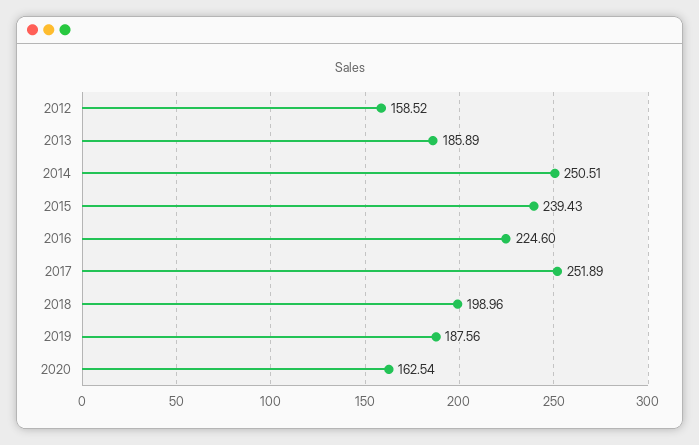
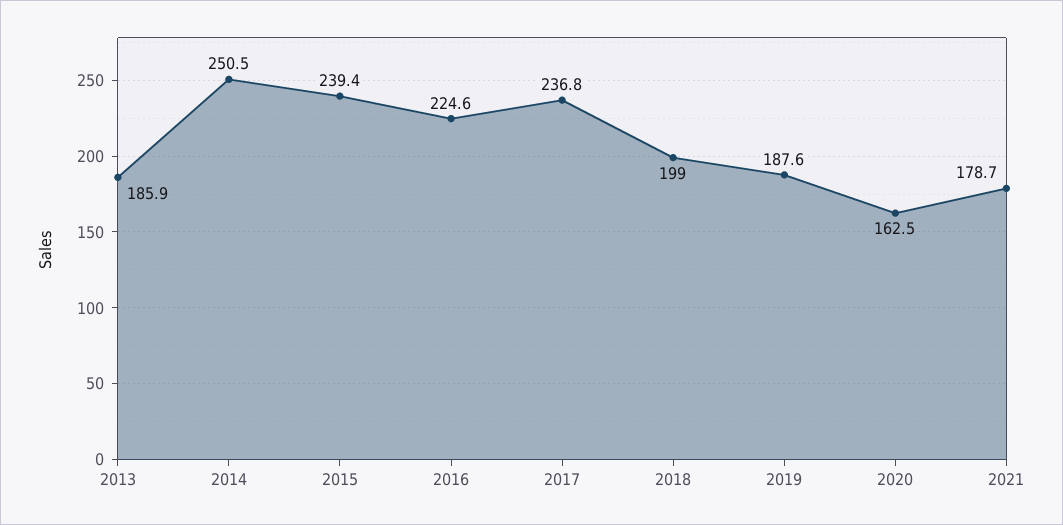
2012: 158.52 -> none
2017: 251.89 -> 236.8
2021: none -> 178.7

